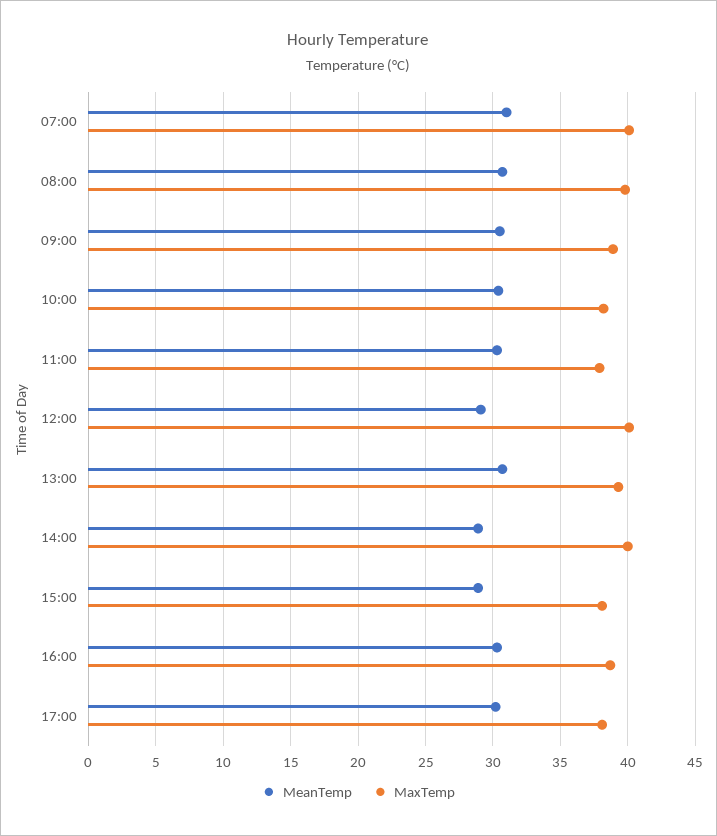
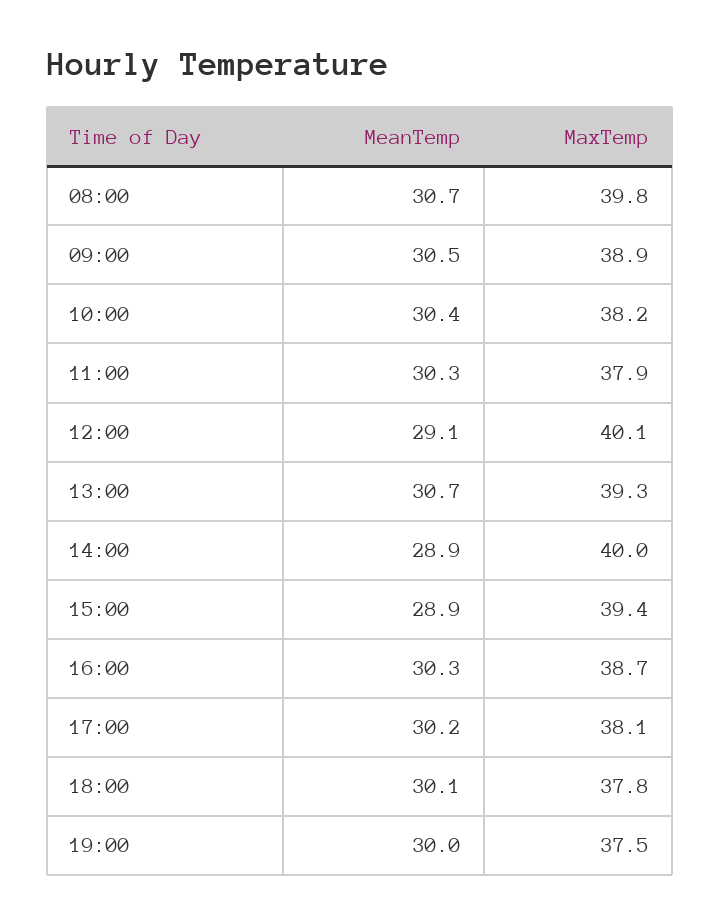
MeanTemp, 07:00: 31 -> none
MaxTemp, 07:00: 40 -> none
MaxTemp, 15:00: 38 -> 39.4
MeanTemp, 18:00: none -> 30.1
MaxTemp, 18:00: none -> 37.8
MeanTemp, 19:00: none -> 30
MaxTemp, 19:00: none -> 37.5

